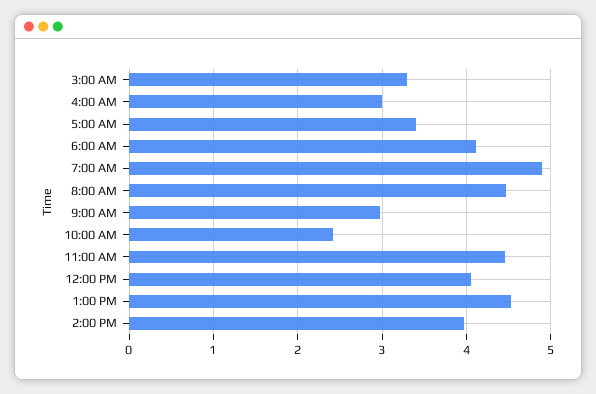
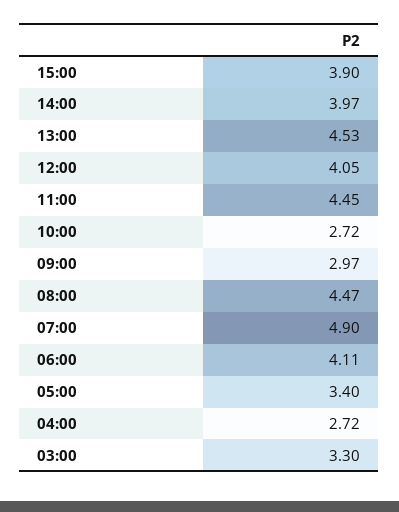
4:00 AM: 3 -> 2.72
10:00 AM: 2.4 -> 2.72
15:00: none -> 3.9

